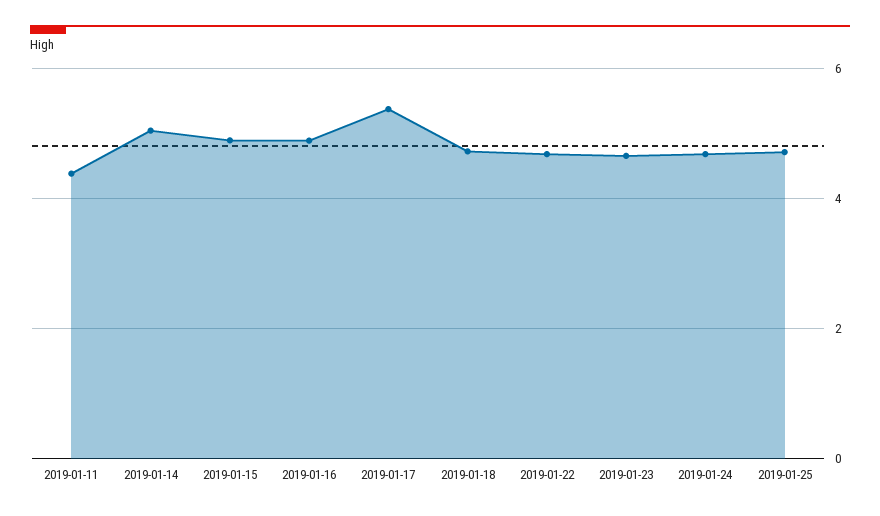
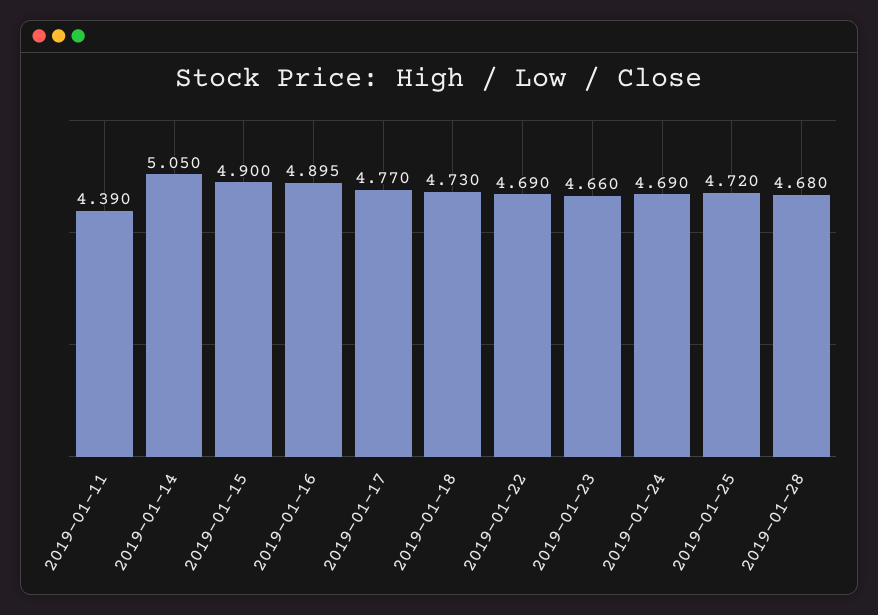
2019-01-17: 5.4 -> 4.77
2019-01-28: none -> 4.68

